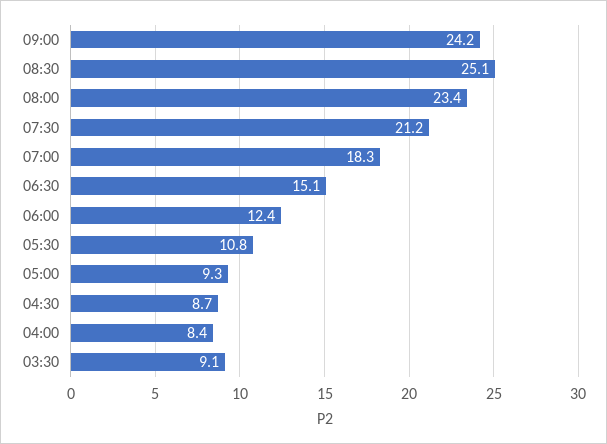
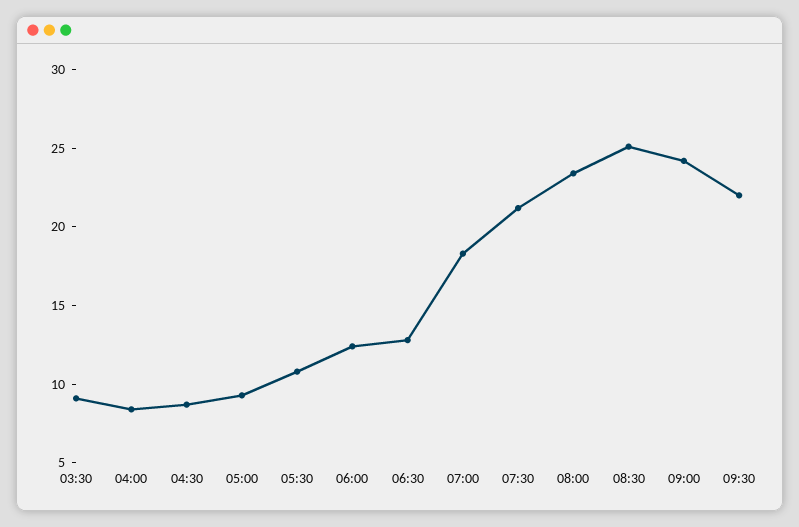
06:30: 15.1 -> 13
09:30: none -> 22

